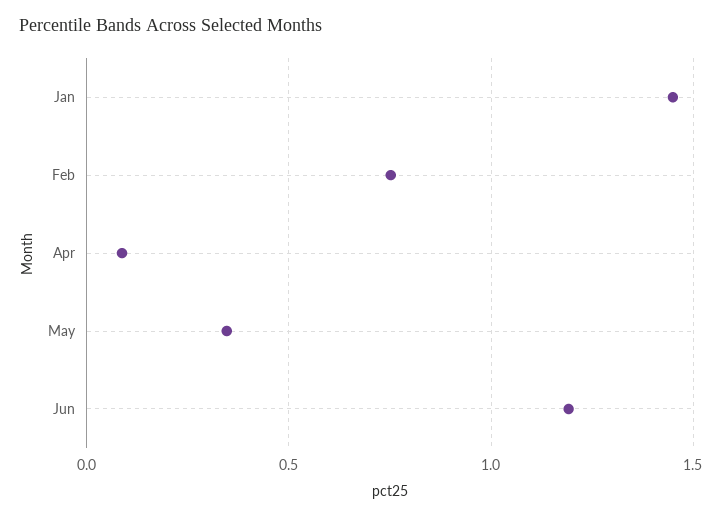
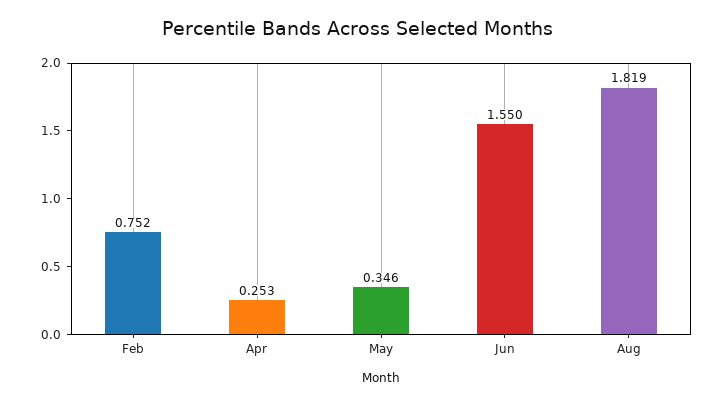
Jan: 1.45 -> none
Apr: 0.1 -> 0.253
Jun: 1.2 -> 1.55
Aug: none -> 1.819

